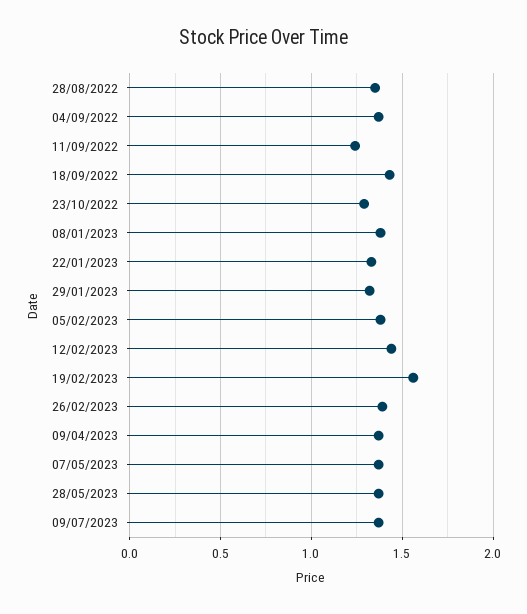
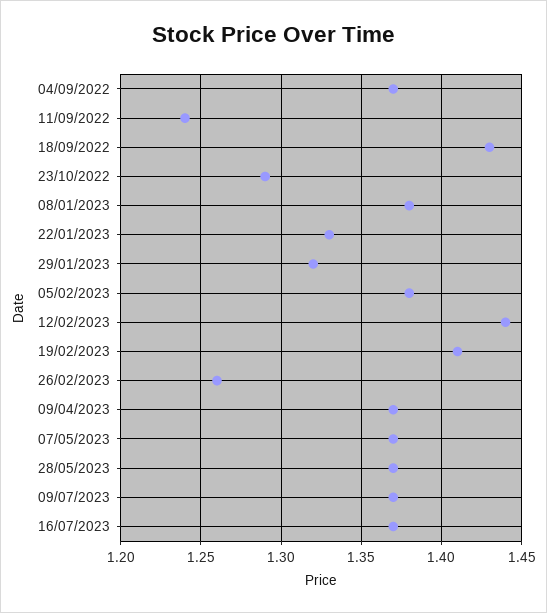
28/08/2022: 1.35 -> none
19/02/2023: 1.55 -> 1.41
26/02/2023: 1.4 -> 1.26
16/07/2023: none -> 1.37

